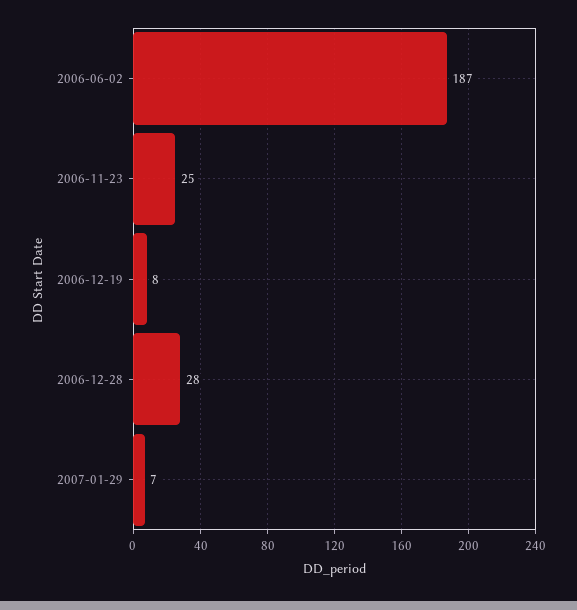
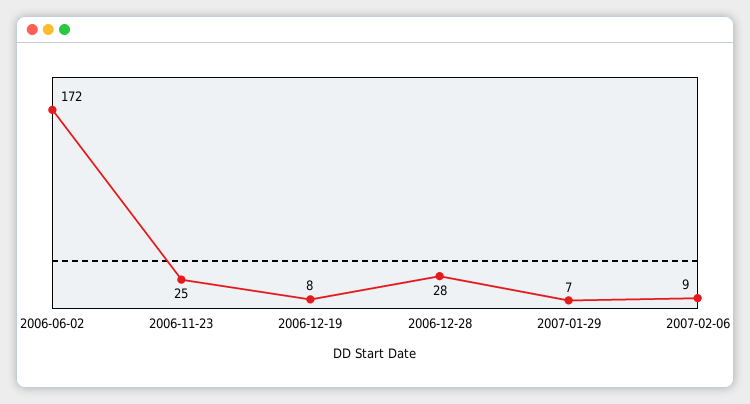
2006-06-02: 187 -> 172
2007-02-06: none -> 9

